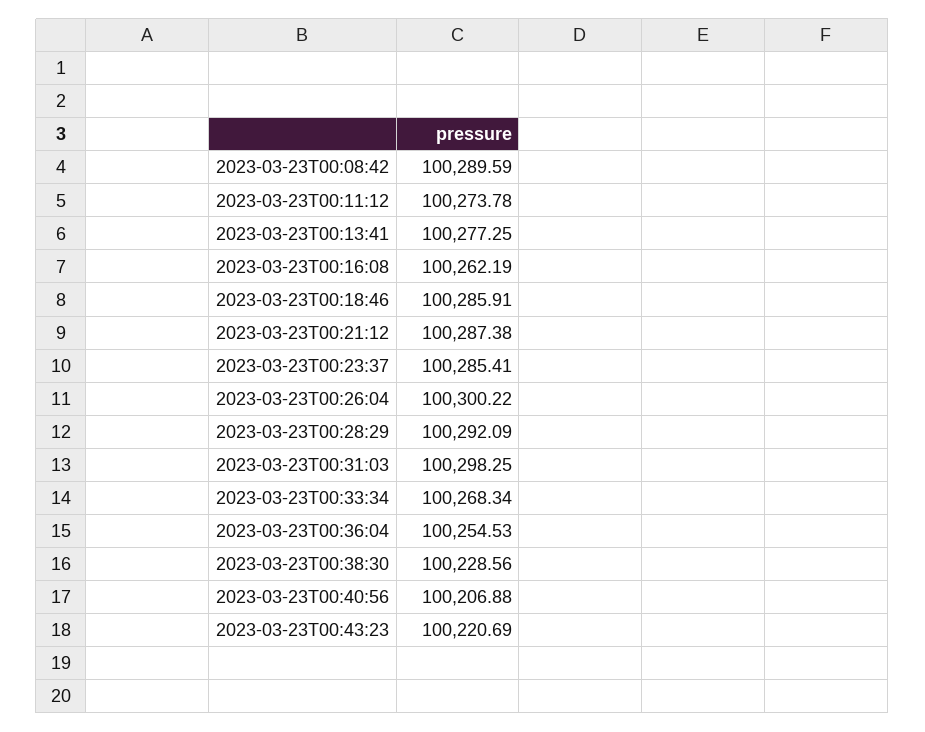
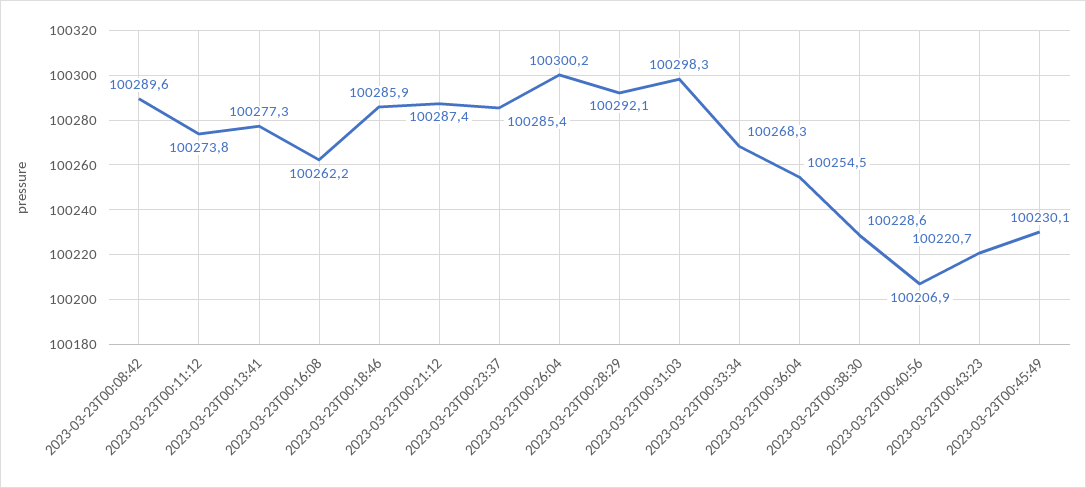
2023-03-23T00:45:49: none -> 100230.1

